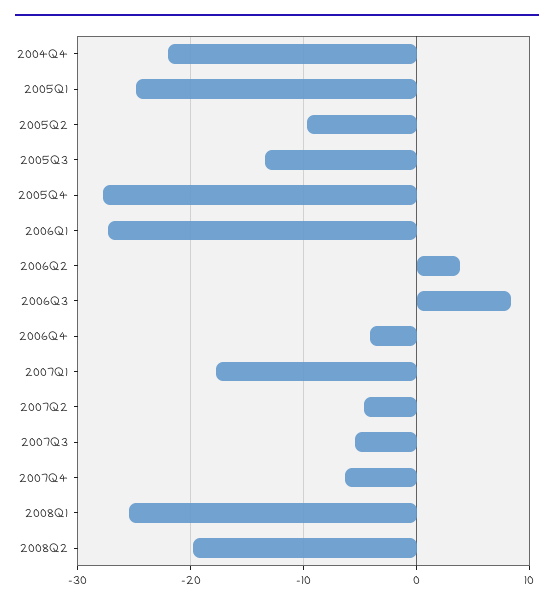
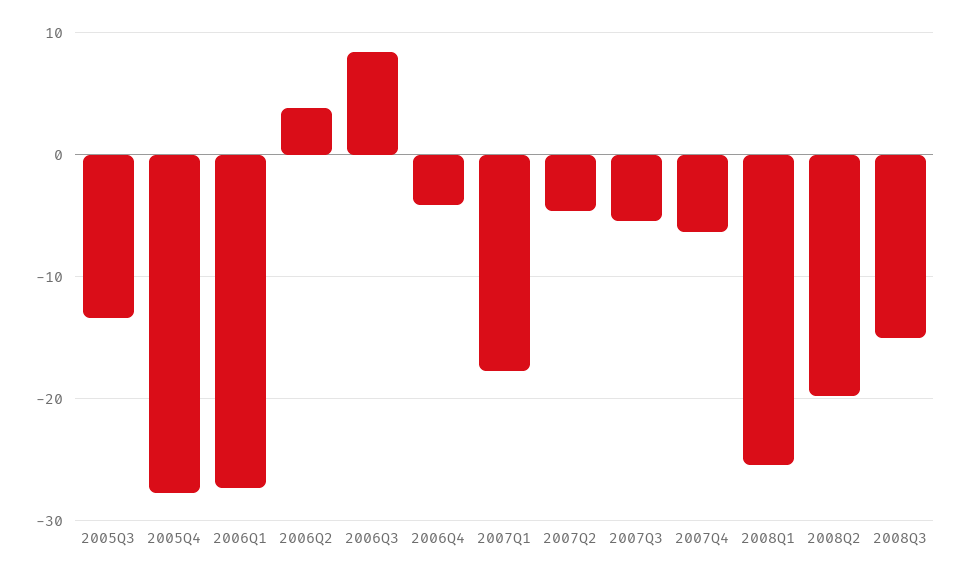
2004Q4: -22 -> none
2005Q1: -25 -> none
2005Q2: -10 -> none
2008Q3: none -> -15

